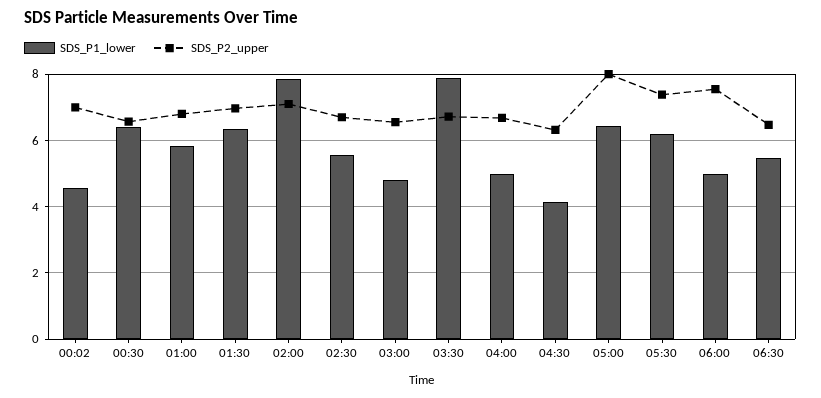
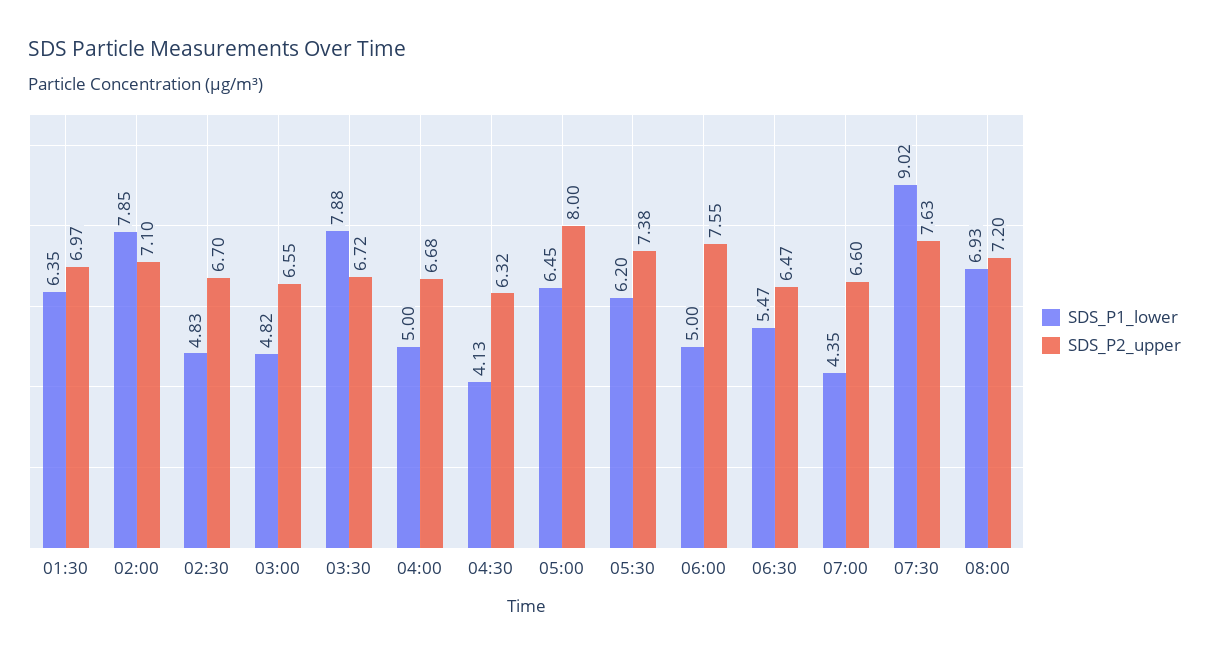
SDS_P1_lower, 00:02: 4.6 -> none
SDS_P2_upper, 00:02: 7 -> none
SDS_P1_lower, 00:30: 6.4 -> none
SDS_P2_upper, 00:30: 6.6 -> none
SDS_P1_lower, 01:00: 5.8 -> none
SDS_P2_upper, 01:00: 6.8 -> none
SDS_P1_lower, 02:30: 5.6 -> 4.83
SDS_P1_lower, 07:00: none -> 4.35
SDS_P2_upper, 07:00: none -> 6.6
SDS_P1_lower, 07:30: none -> 9.02
SDS_P2_upper, 07:30: none -> 7.63
SDS_P1_lower, 08:00: none -> 6.93
SDS_P2_upper, 08:00: none -> 7.2

